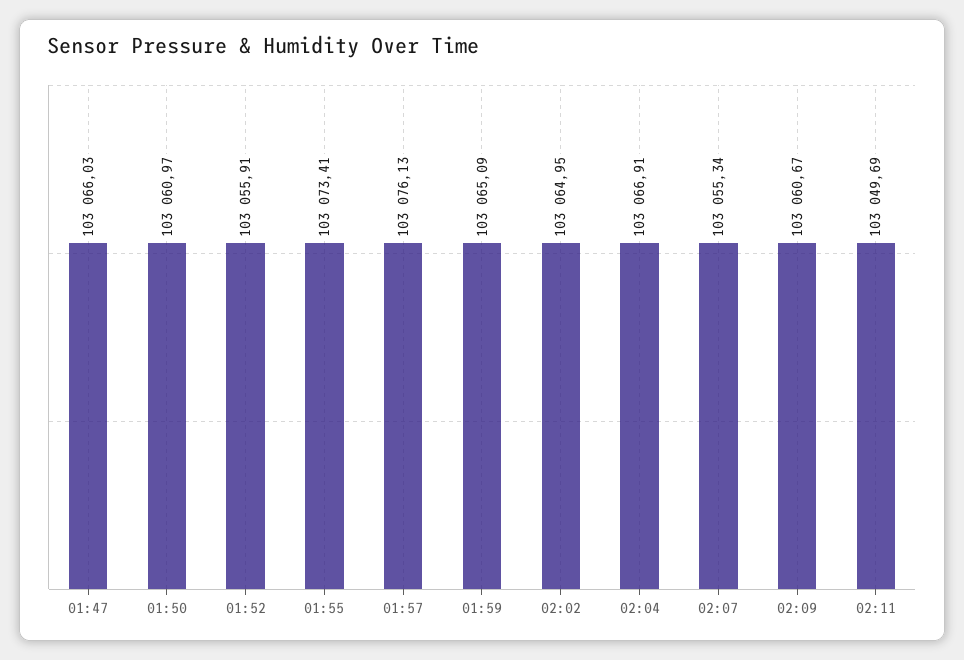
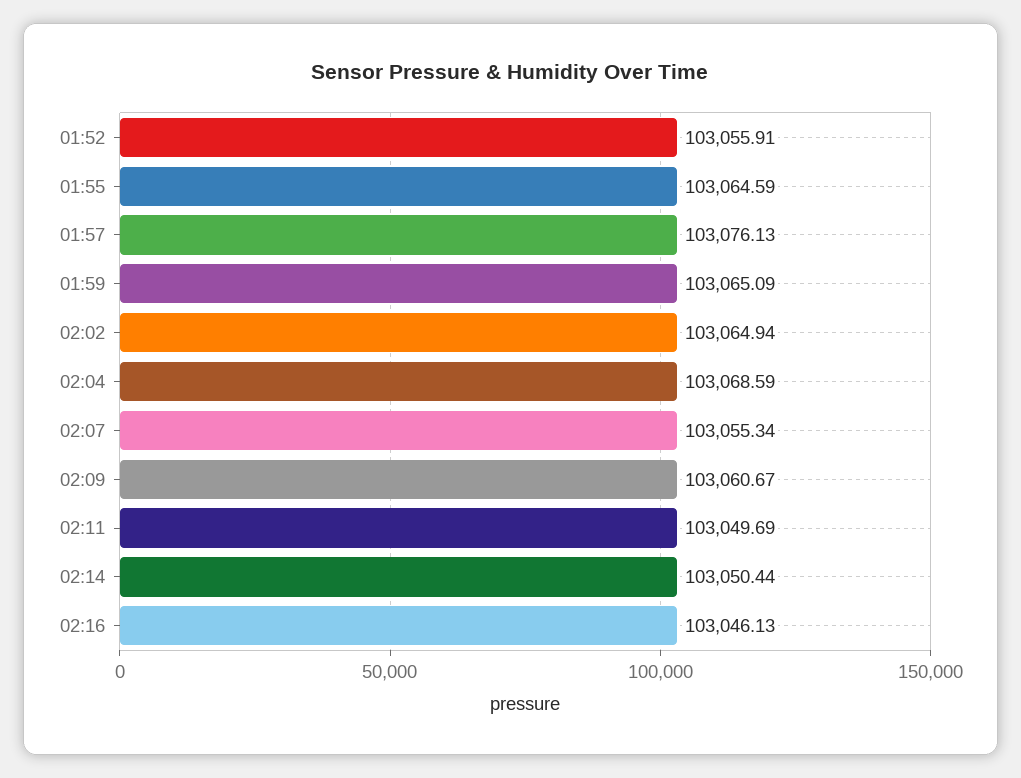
01:47: 103066.03 -> none
01:50: 103060.97 -> none
01:55: 103073.41 -> 103064.59
02:02: 103064.95 -> 103064.94
02:04: 103066.91 -> 103068.59
02:14: none -> 103050.44
02:16: none -> 103046.13

